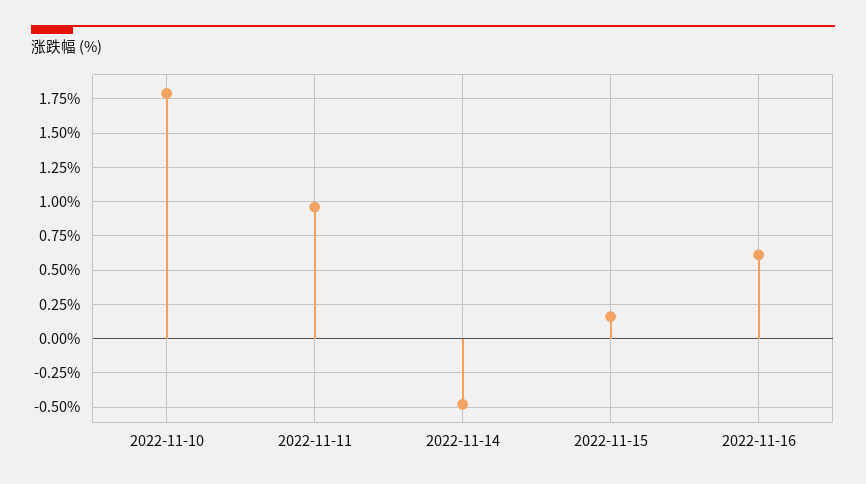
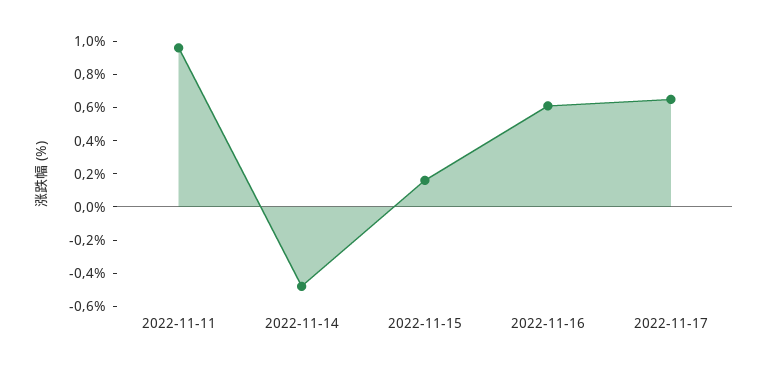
2022-11-10: 1.8 -> none
2022-11-17: none -> 0.65

